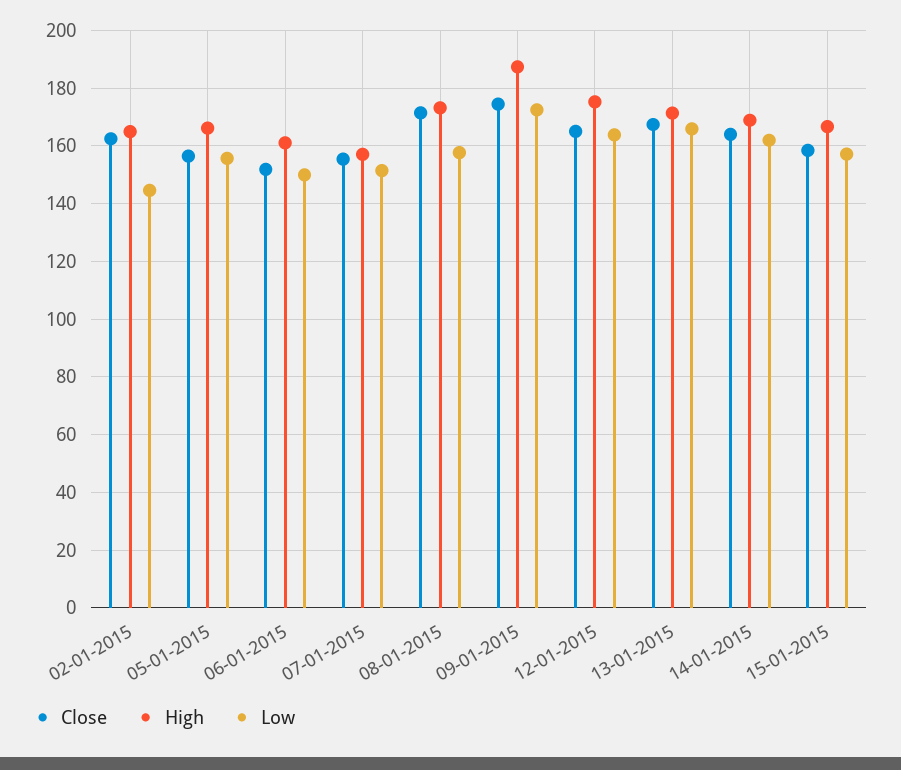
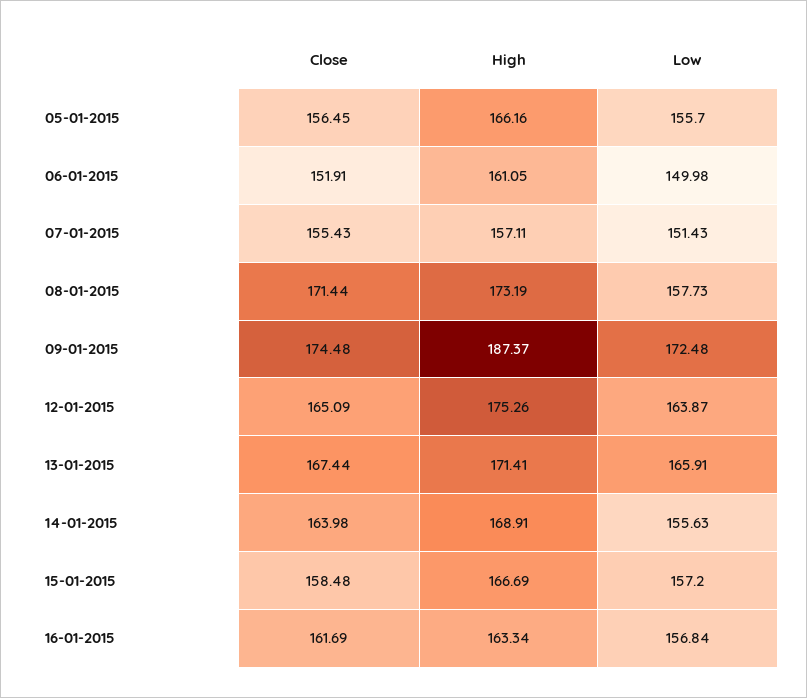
Close, 02-01-2015: 162.5 -> none
High, 02-01-2015: 165 -> none
Low, 02-01-2015: 145 -> none
Low, 14-01-2015: 162.5 -> 155.63
Close, 16-01-2015: none -> 161.69
High, 16-01-2015: none -> 163.34
Low, 16-01-2015: none -> 156.84

